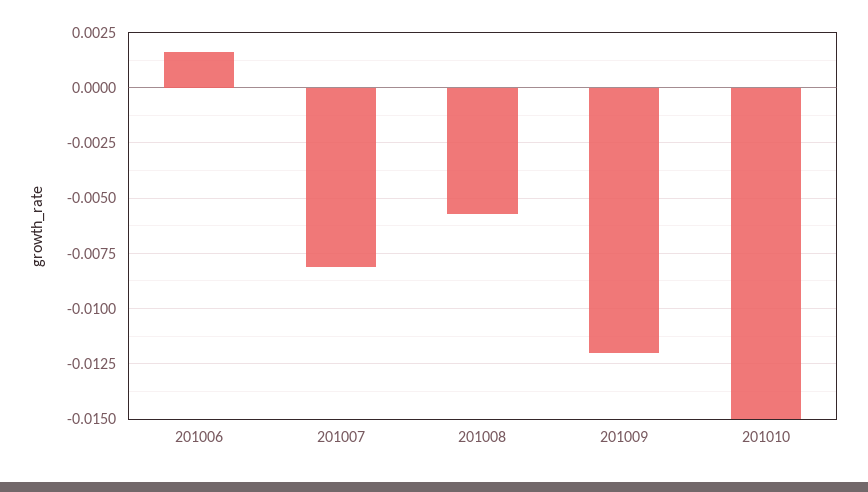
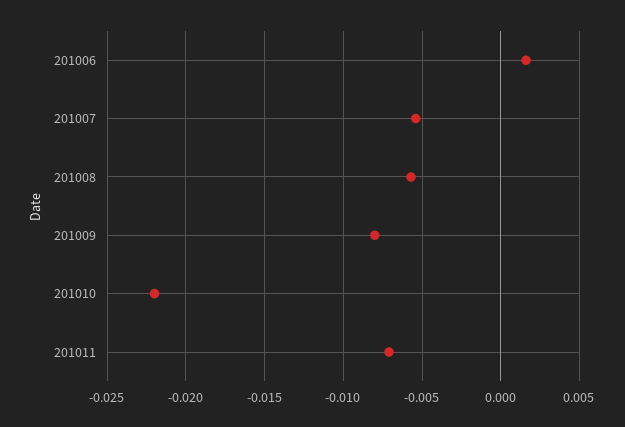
201007: -0.008 -> -0.0055
201009: -0.012 -> -0.008
201010: -0.015 -> -0.022
201011: none -> -0.007

